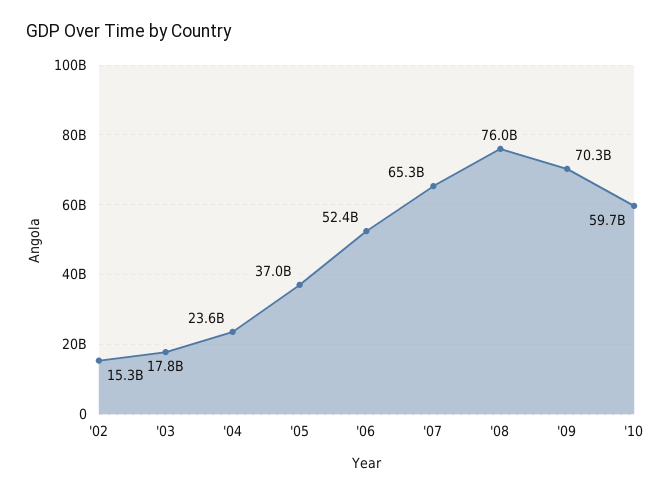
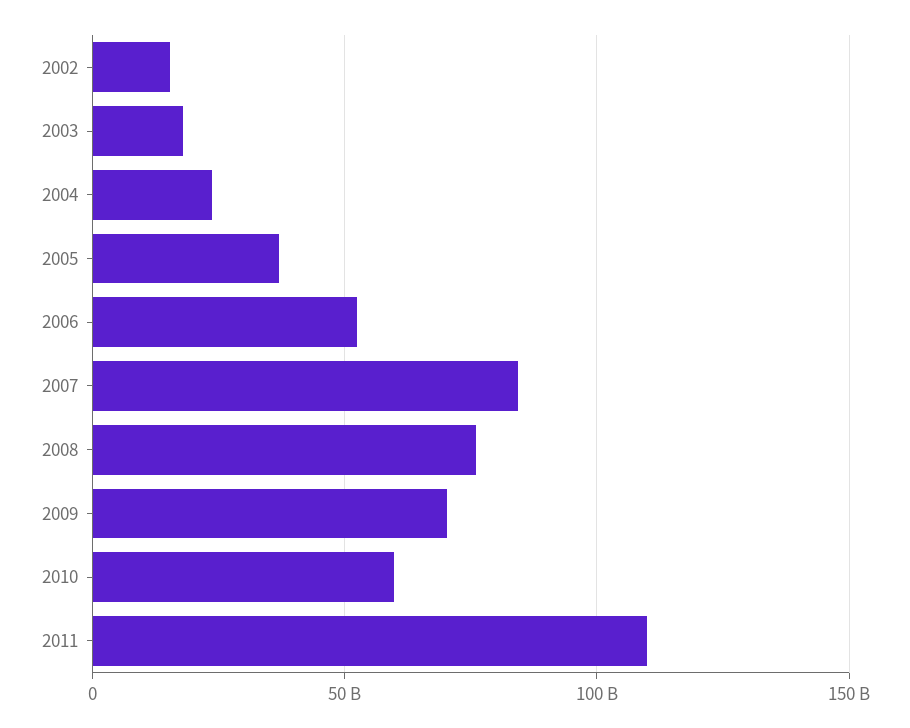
'07: 65300000000 -> 85000000000
2011: none -> 110000000000

